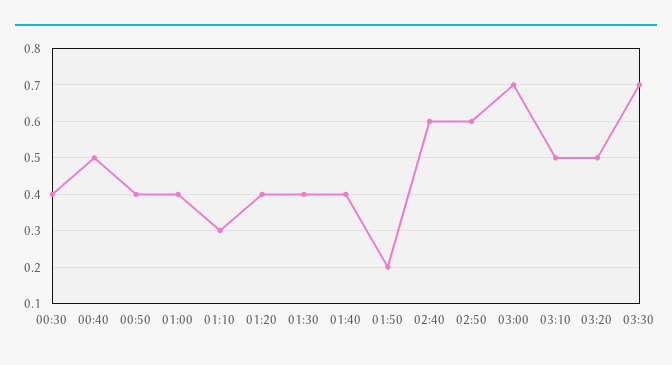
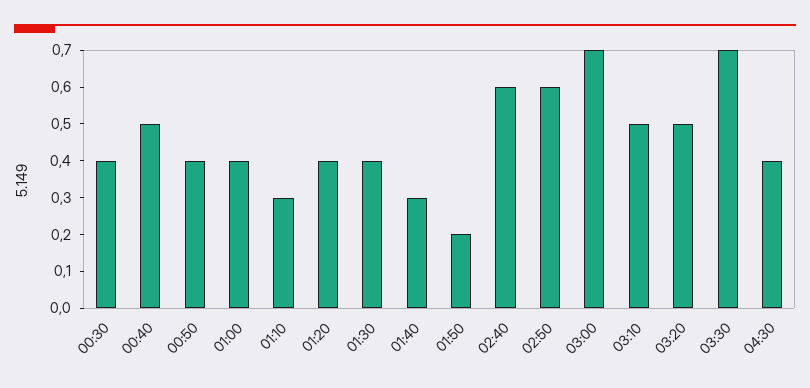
01:40: 0.4 -> 0.3
04:30: none -> 0.4

